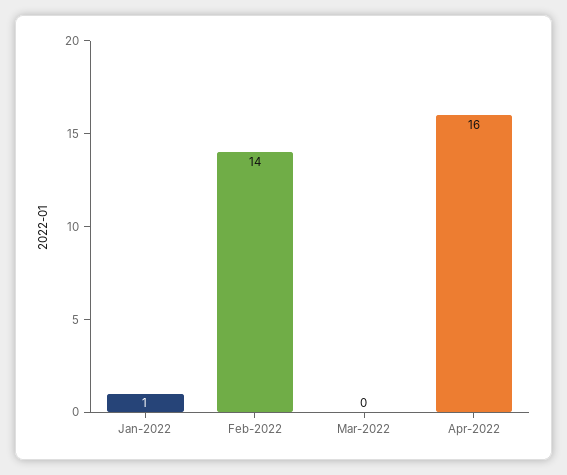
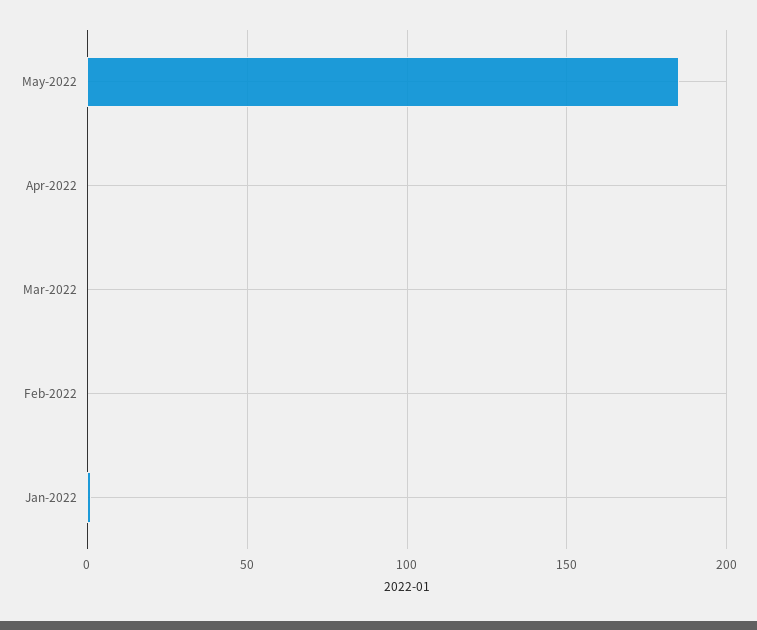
Feb-2022: 14 -> 0
Apr-2022: 16 -> 0
May-2022: none -> 185

